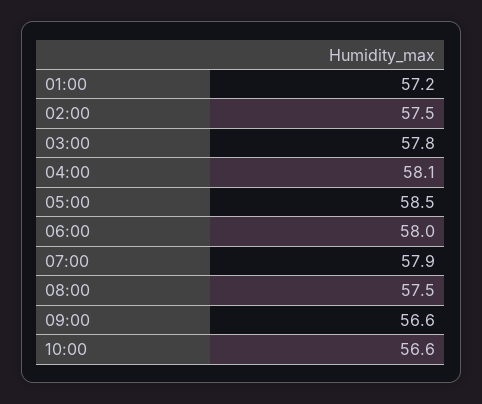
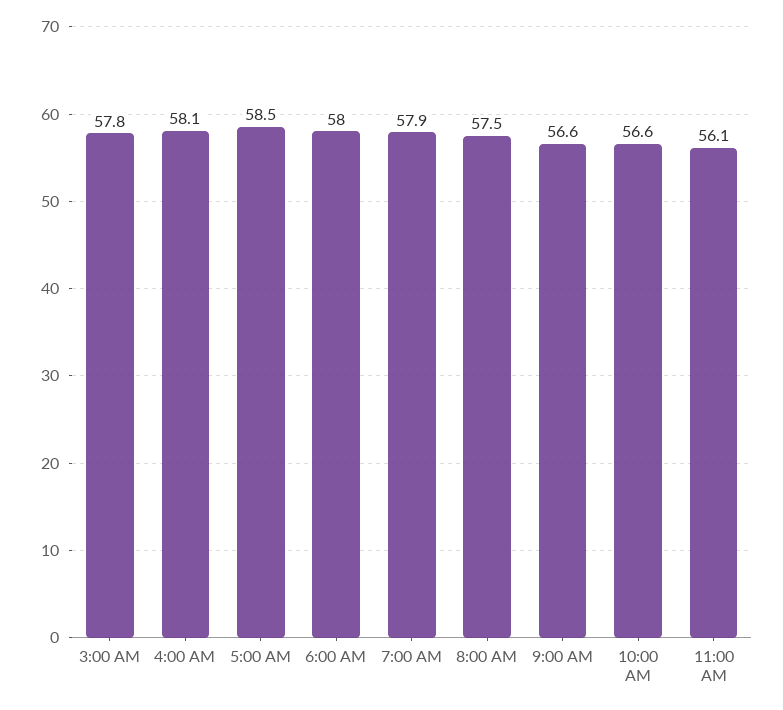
01:00: 57.2 -> none
02:00: 57.5 -> none
11:00 AM: none -> 56.1

